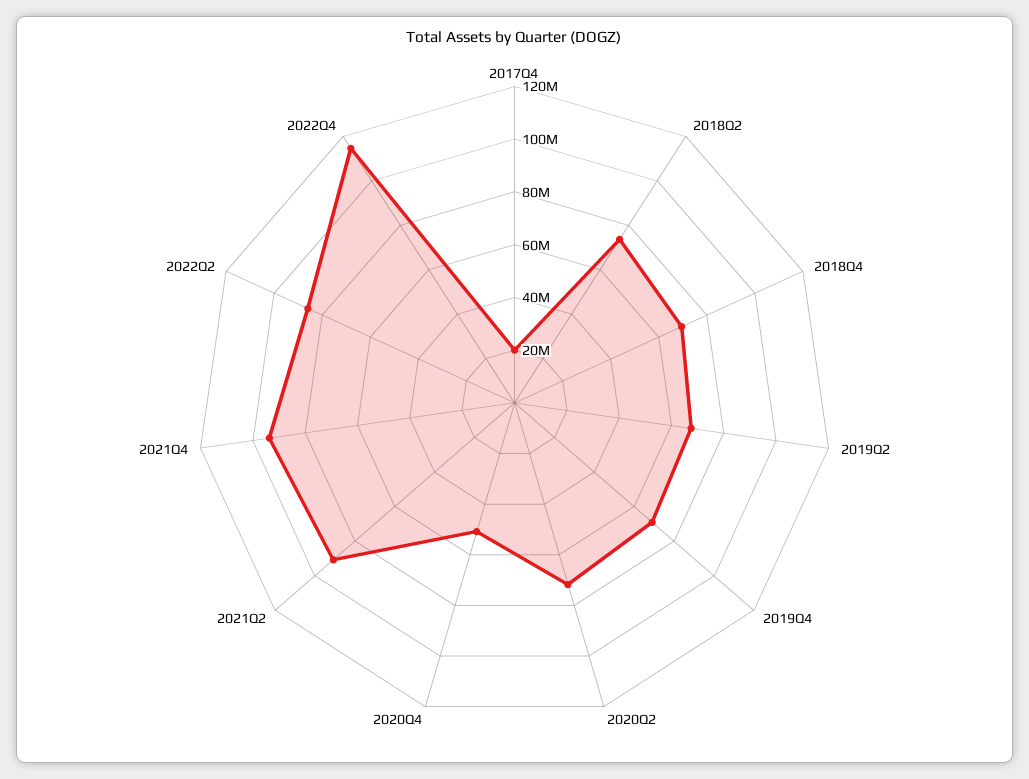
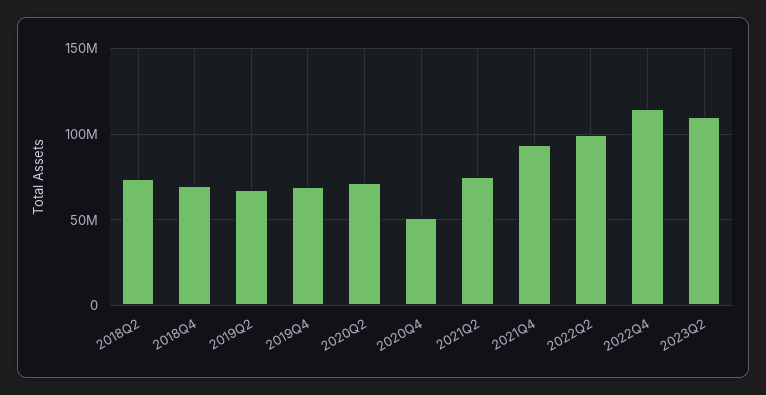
2017Q4: 20000000 -> none
2021Q2: 90000000 -> 75000000
2022Q2: 85000000 -> 100000000
2023Q2: none -> 110000000

